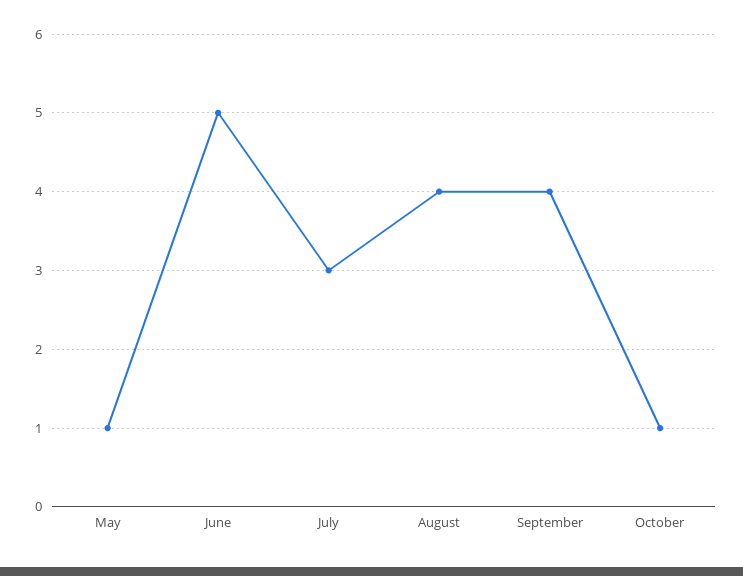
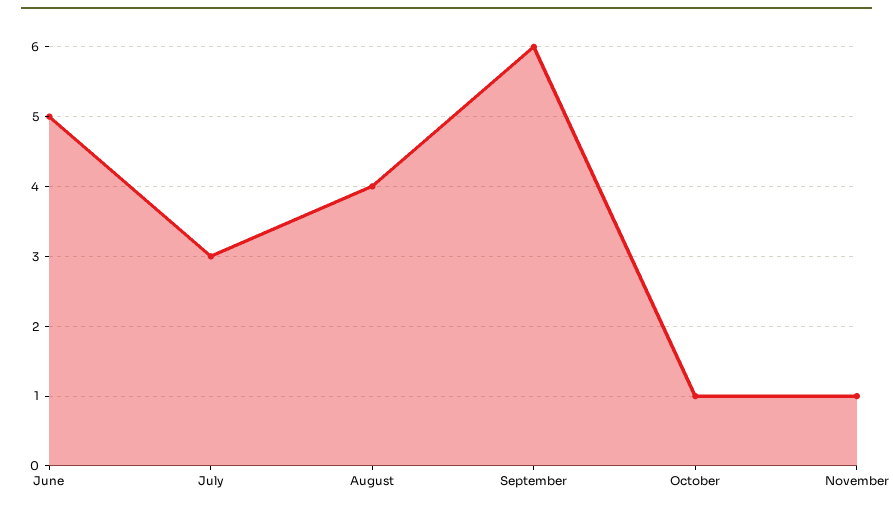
May: 1 -> none
September: 4 -> 6
November: none -> 1

